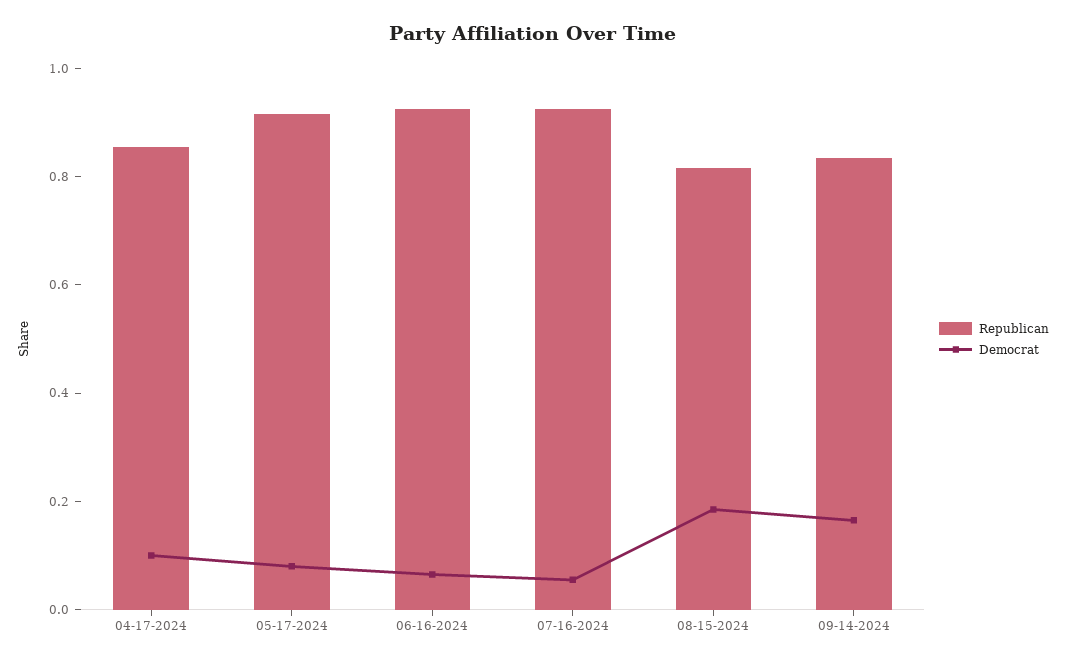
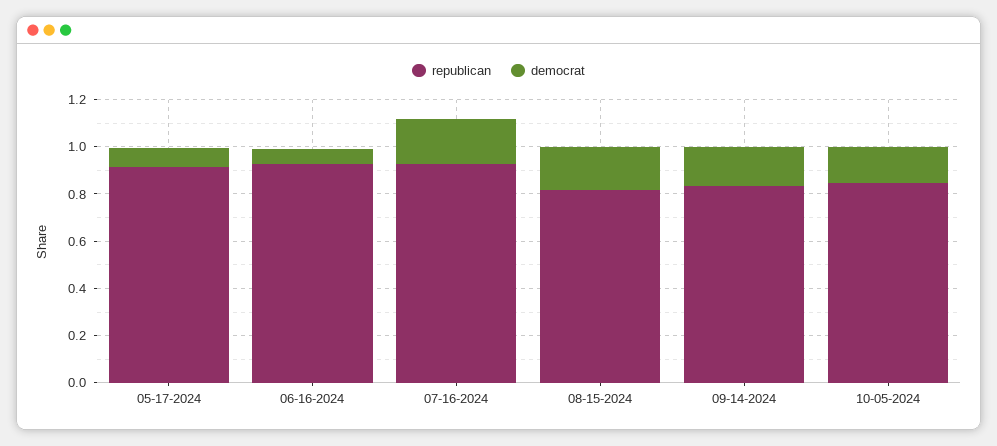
Republican, 04-17-2024: 0.85 -> none
Democrat, 04-17-2024: 0.1 -> none
Democrat, 07-16-2024: 0.05 -> 0.2
Republican, 10-05-2024: none -> 0.85
Democrat, 10-05-2024: none -> 0.15

